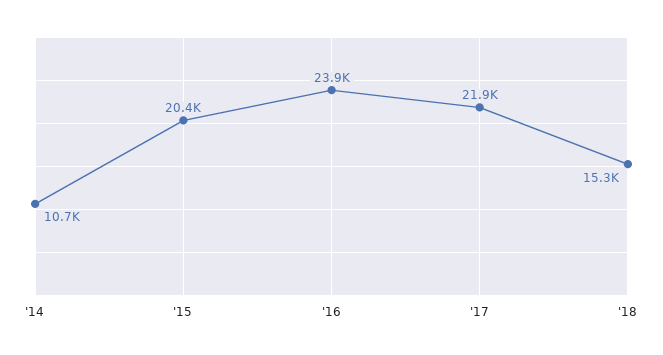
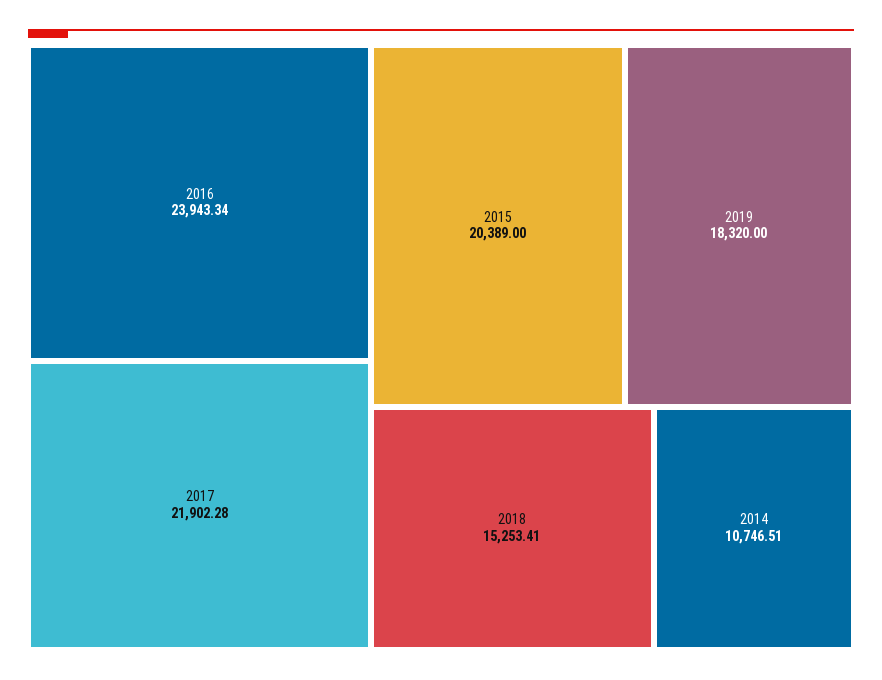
2019: none -> 18320

